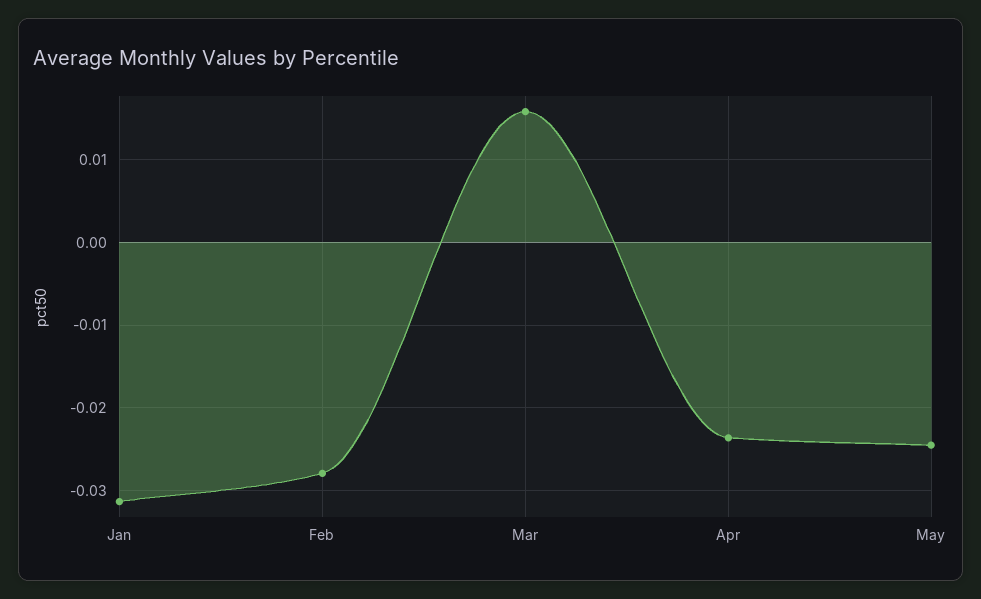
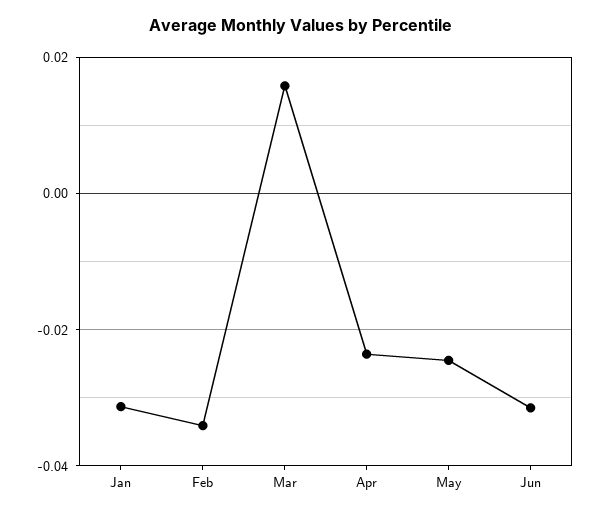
Feb: -0.028 -> -0.034
Jun: none -> -0.032

